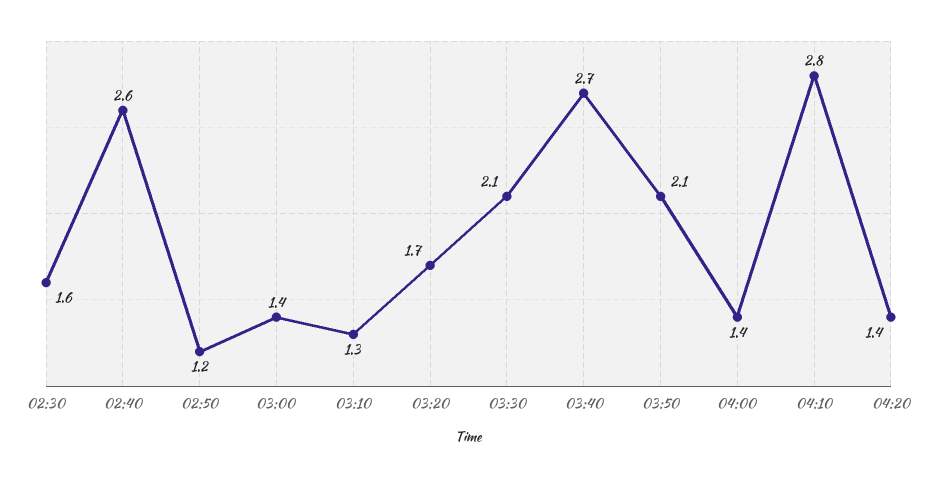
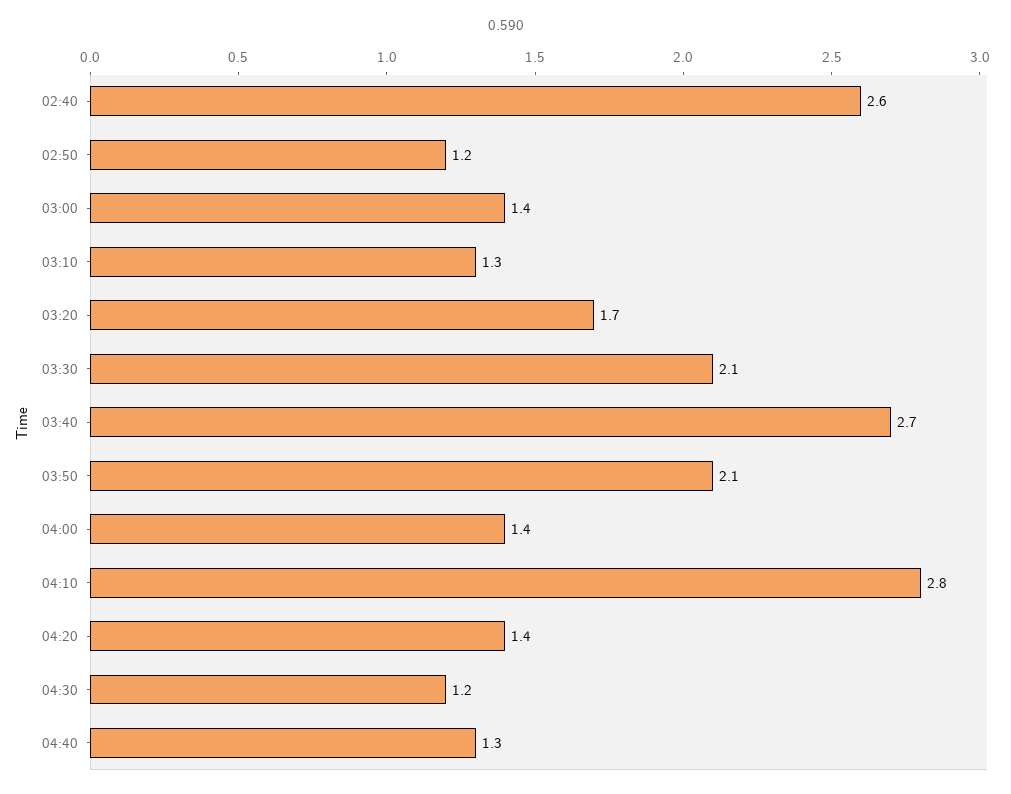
02:30: 1.6 -> none
04:30: none -> 1.2
04:40: none -> 1.3

